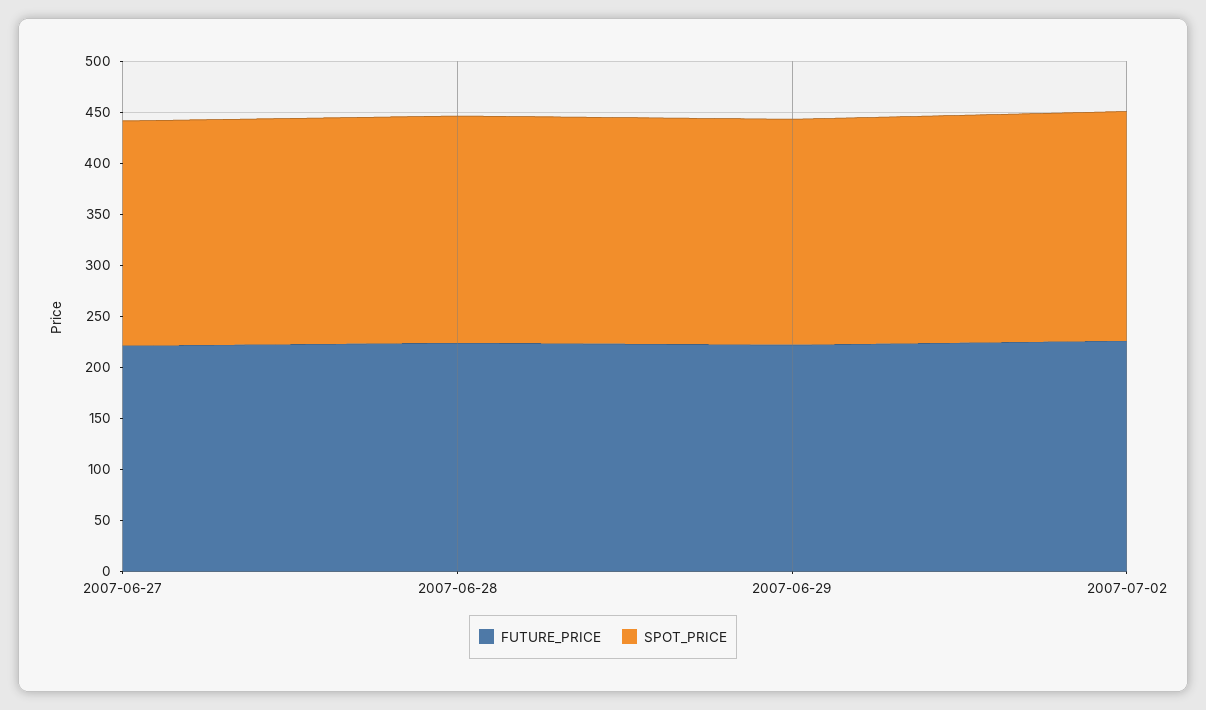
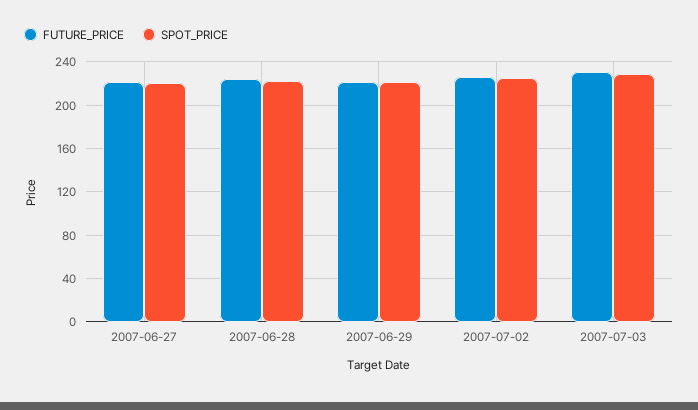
FUTURE_PRICE, 2007-07-03: none -> 230
SPOT_PRICE, 2007-07-03: none -> 230

